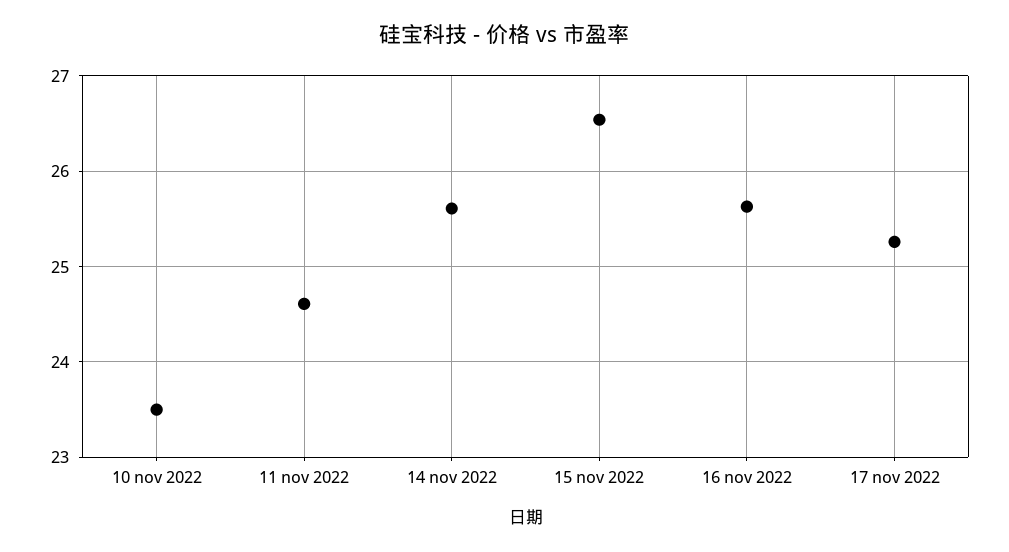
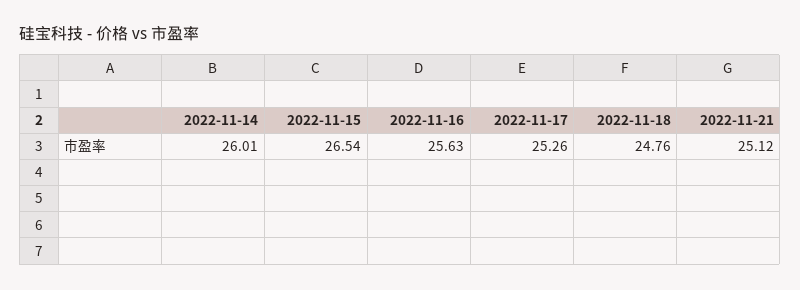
10 nov 2022: 23.5 -> none
11 nov 2022: 24.6 -> none
14 nov 2022: 25.6 -> 26.01
2022-11-18: none -> 24.76
2022-11-21: none -> 25.12

